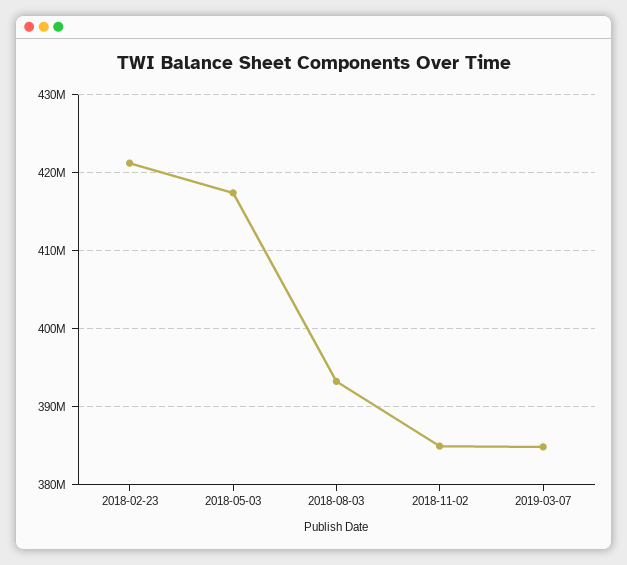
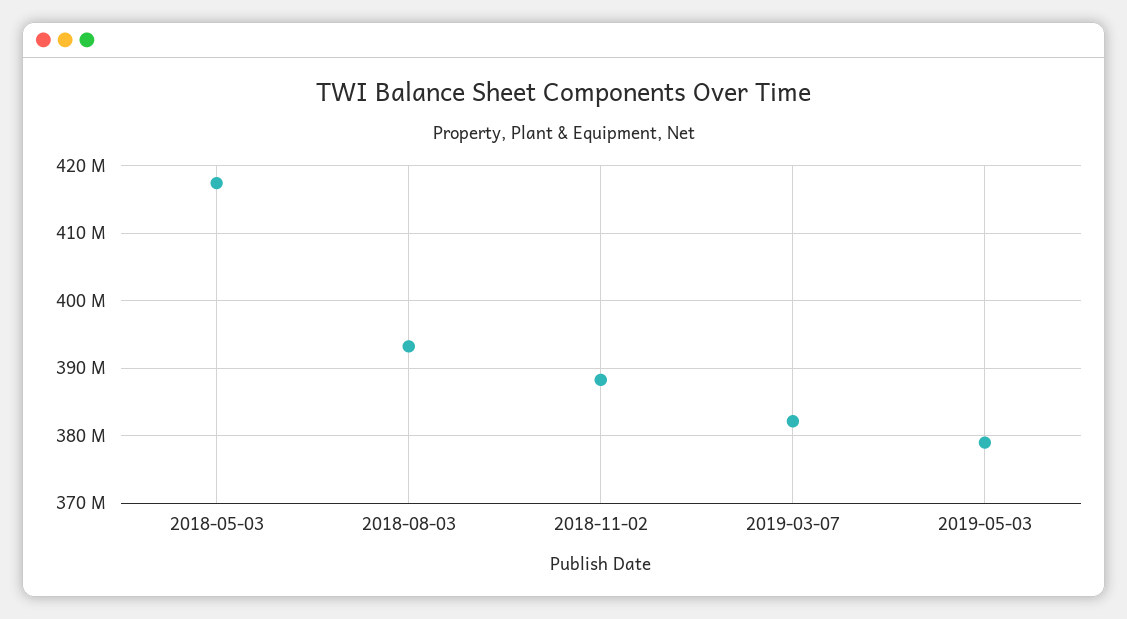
2018-02-23: 421000000 -> none
2018-11-02: 385000000 -> 388000000
2019-03-07: 385000000 -> 382000000
2019-05-03: none -> 379000000

